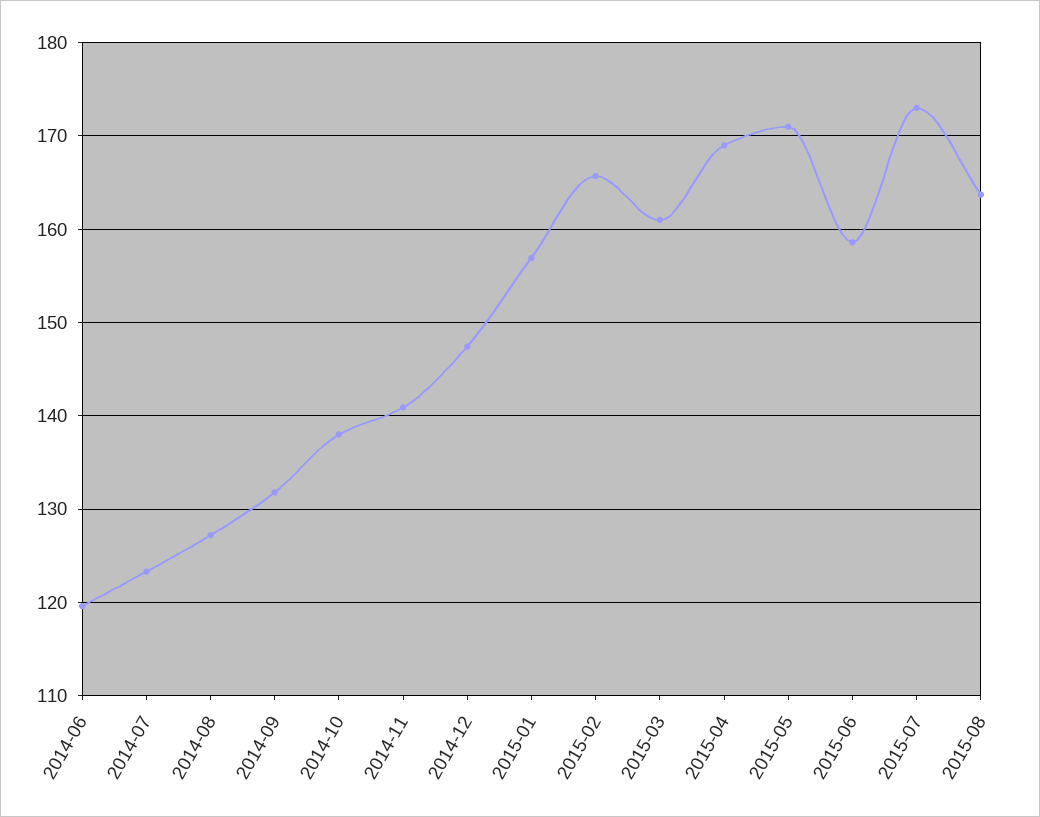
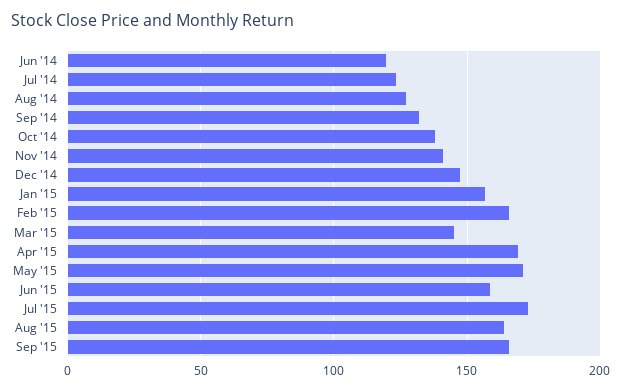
2015-03: 161 -> 145
Sep '15: none -> 165

